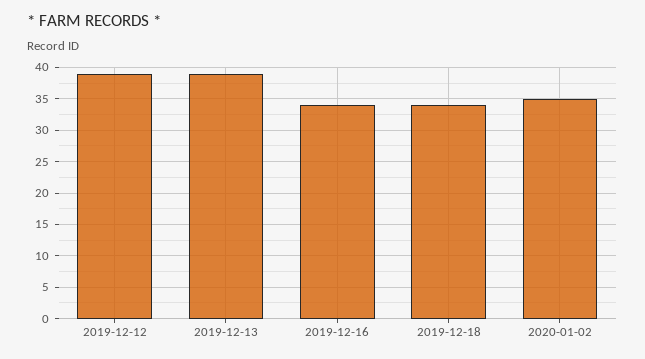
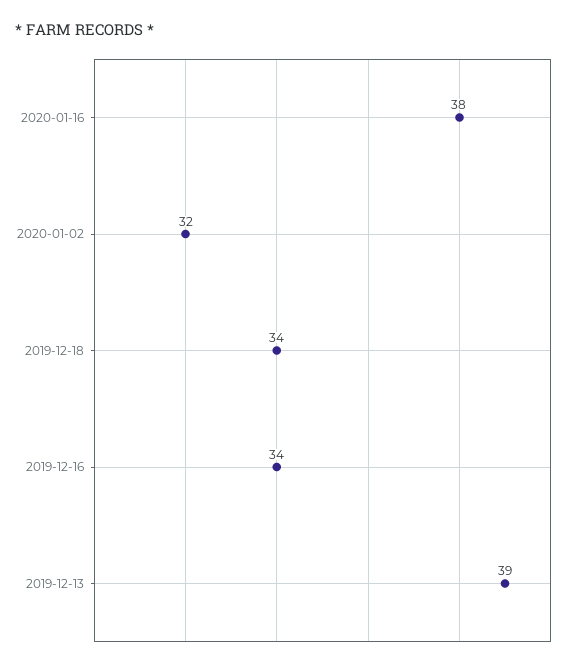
2019-12-12: 39 -> none
2020-01-02: 35 -> 32
2020-01-16: none -> 38

